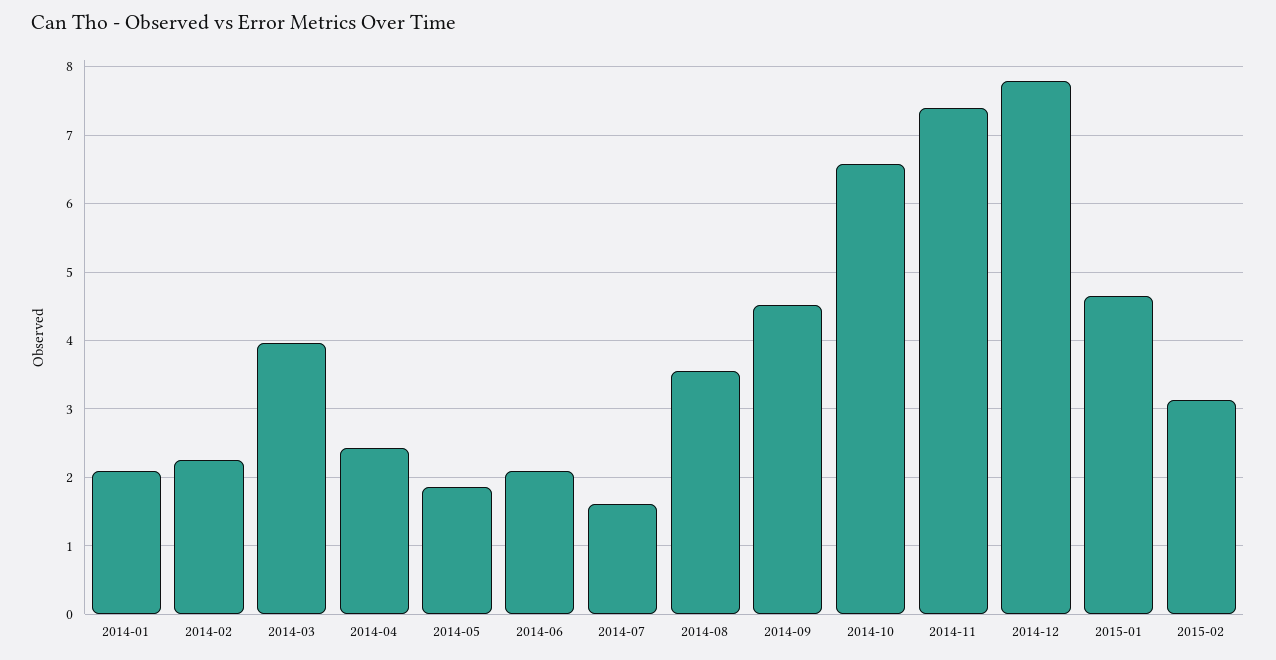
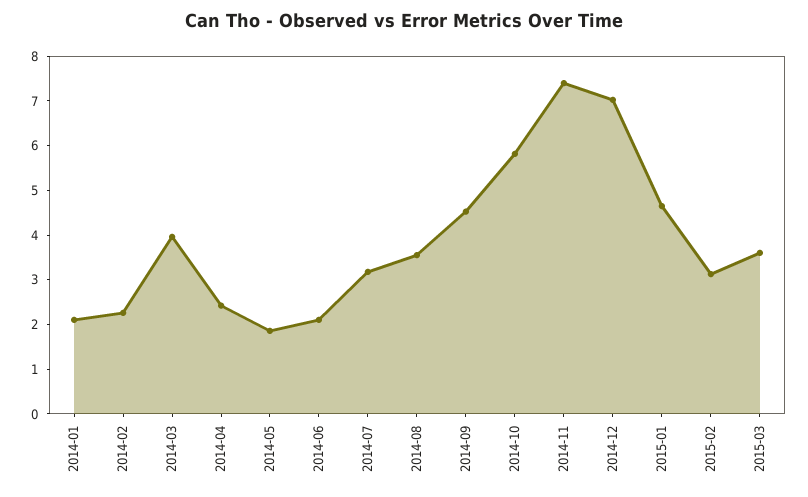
2014-07: 1.6 -> 3.2
2014-10: 6.6 -> 5.8
2014-12: 7.8 -> 7
2015-03: none -> 3.6

